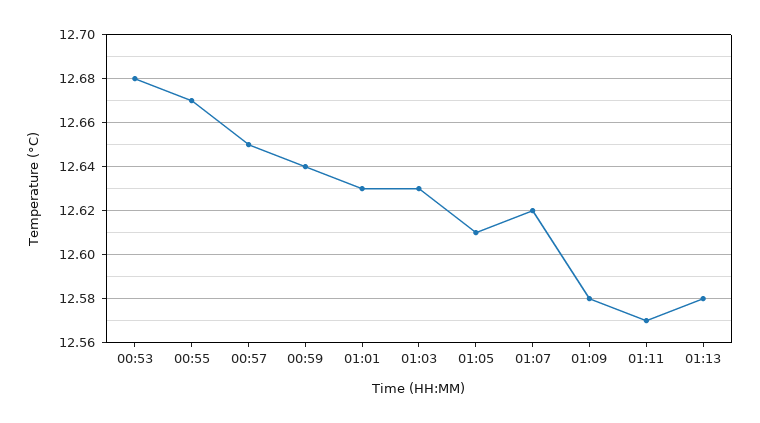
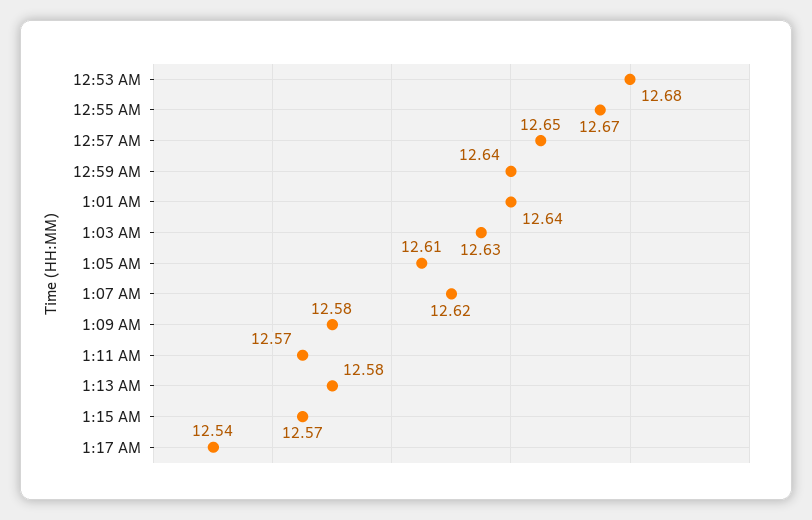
01:01: 12.63 -> 12.64
1:15 AM: none -> 12.57
1:17 AM: none -> 12.54

